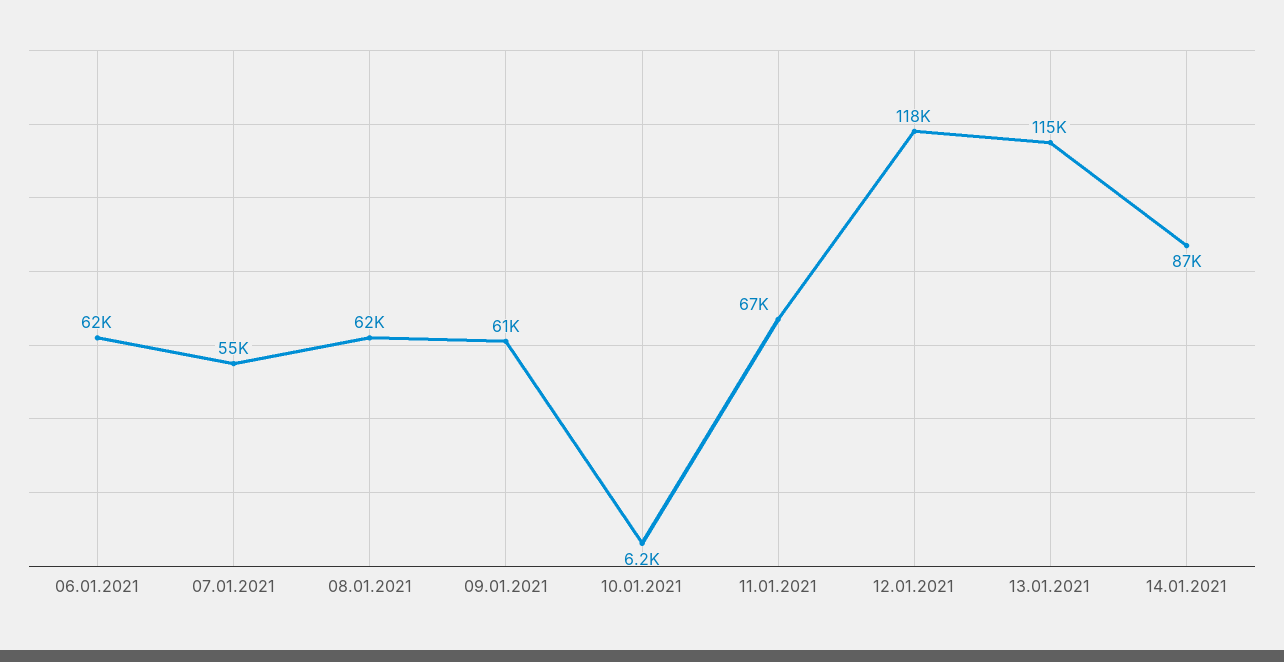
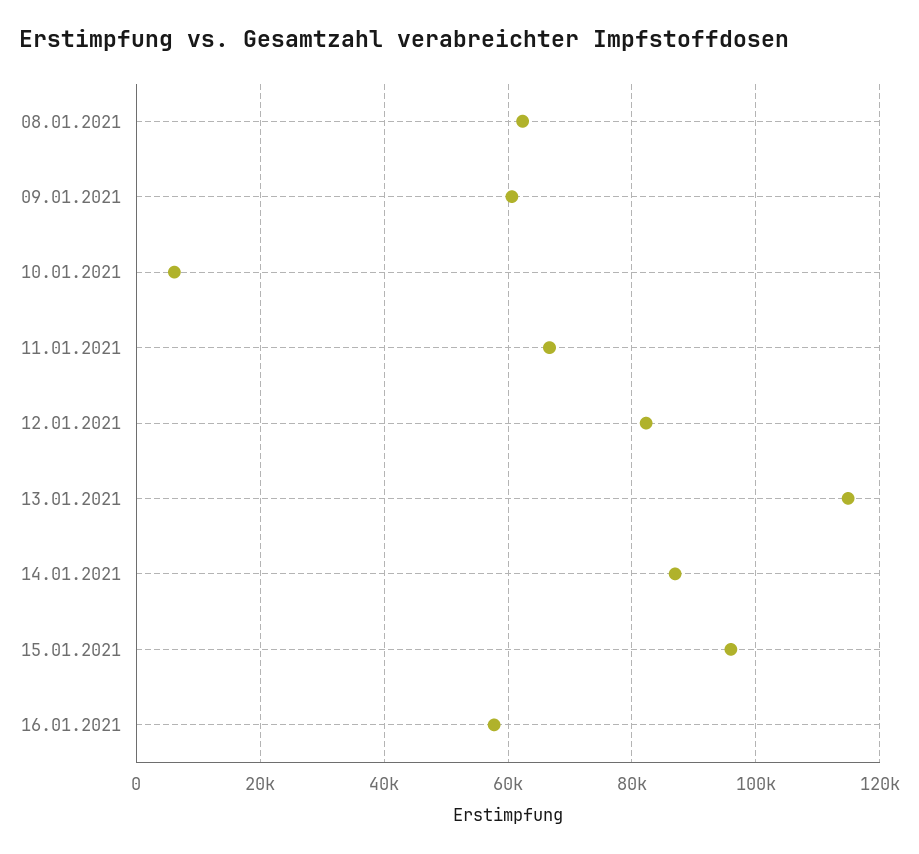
06.01.2021: 62000 -> none
07.01.2021: 55000 -> none
12.01.2021: 118000 -> 82000
15.01.2021: none -> 96000
16.01.2021: none -> 58000

